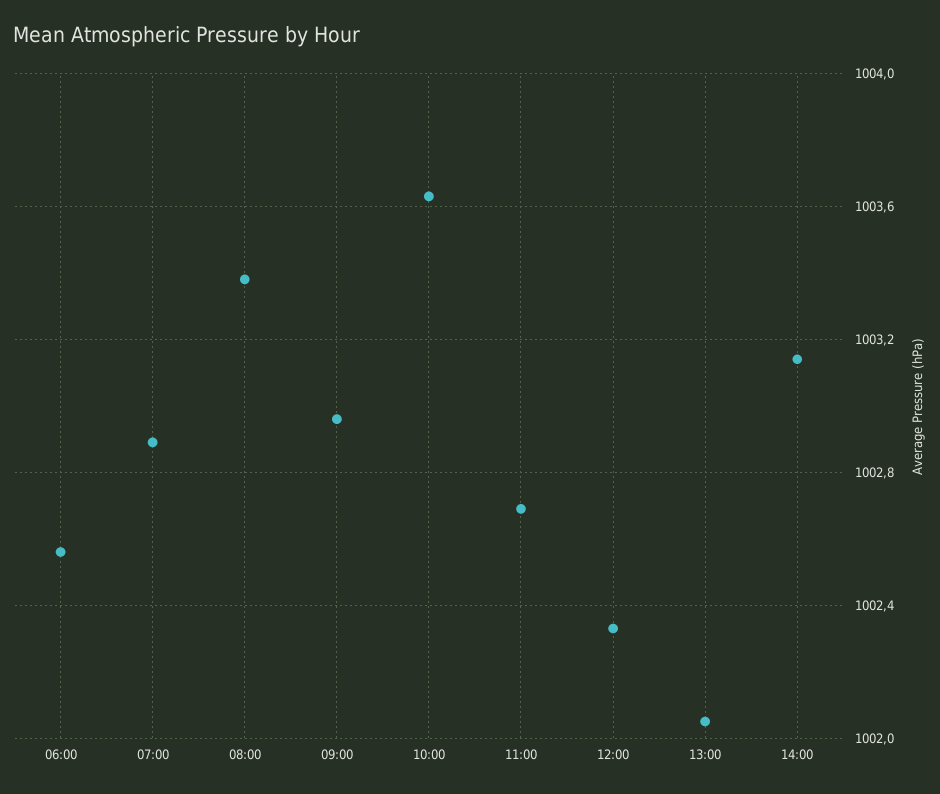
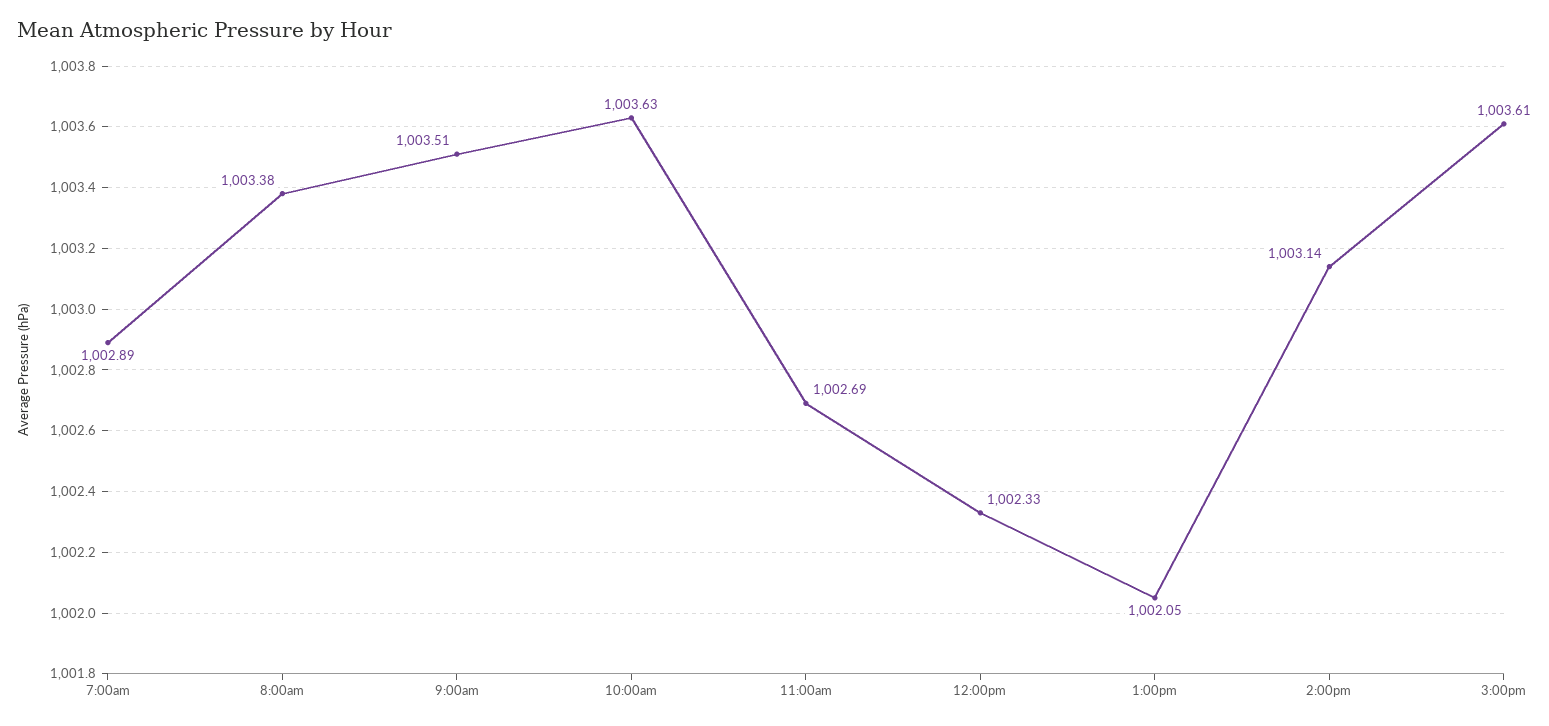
06:00: 1002.55 -> none
09:00: 1002.95 -> 1003.51
3:00pm: none -> 1003.61

